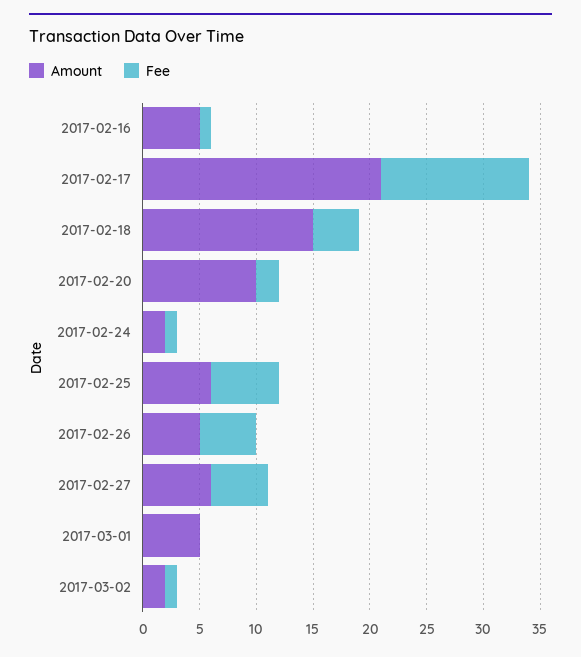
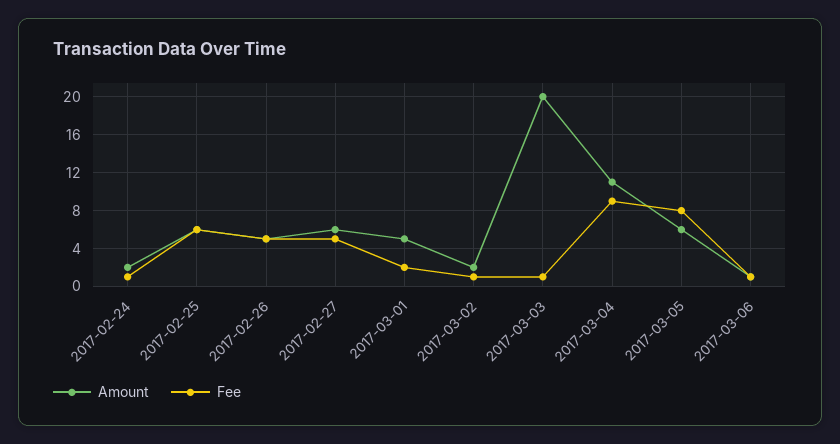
Amount, 2017-02-16: 5 -> none
Fee, 2017-02-16: 1 -> none
Amount, 2017-02-17: 21 -> none
Fee, 2017-02-17: 13 -> none
Amount, 2017-02-18: 15 -> none
Fee, 2017-02-18: 4 -> none
Amount, 2017-02-20: 10 -> none
Fee, 2017-02-20: 2 -> none
Fee, 2017-03-01: 0 -> 2
Amount, 2017-03-03: none -> 20
Fee, 2017-03-03: none -> 1
Amount, 2017-03-04: none -> 11
Fee, 2017-03-04: none -> 9
Amount, 2017-03-05: none -> 6
Fee, 2017-03-05: none -> 8
Amount, 2017-03-06: none -> 1
Fee, 2017-03-06: none -> 1

